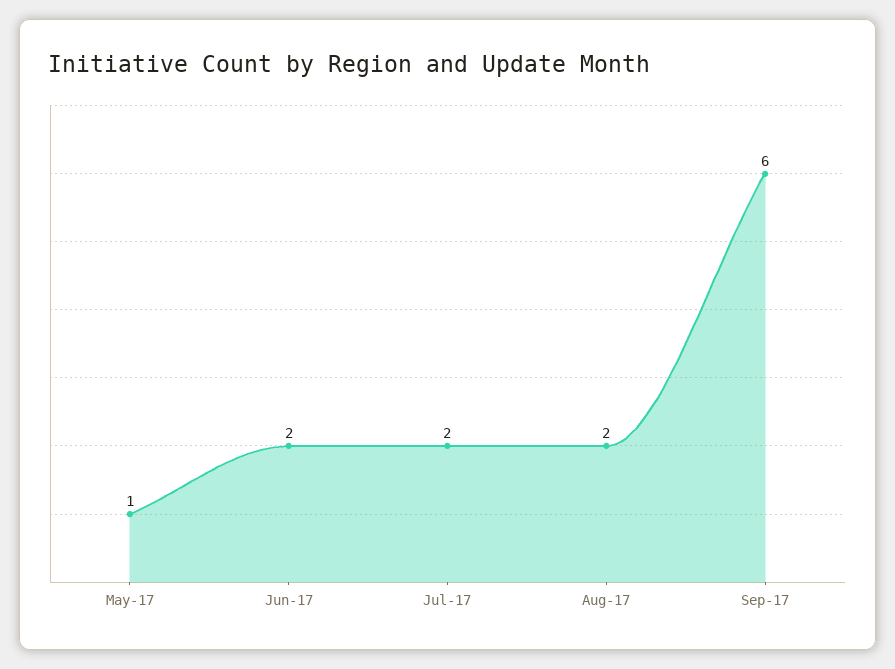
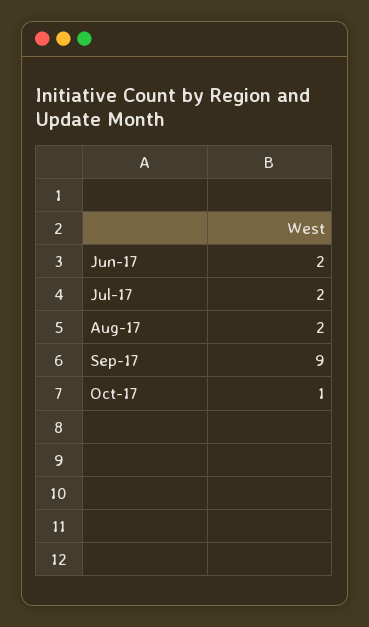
May-17: 1 -> none
Sep-17: 6 -> 9
Oct-17: none -> 1

